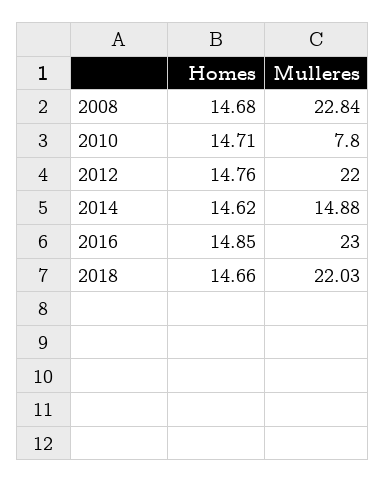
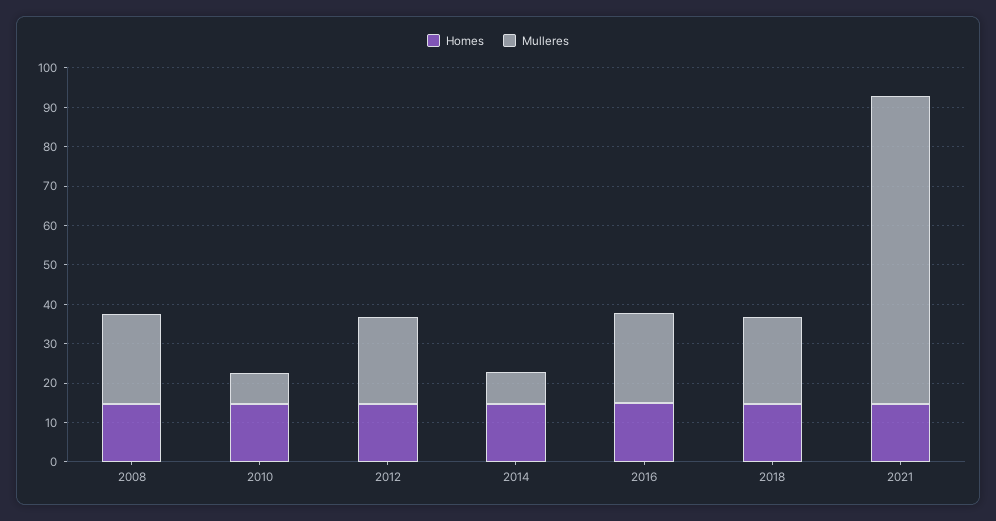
Mulleres, 2014: 14.88 -> 7.5
Homes, 2021: none -> 15
Mulleres, 2021: none -> 77.5

